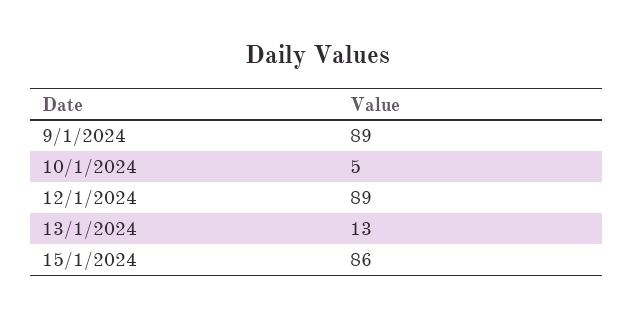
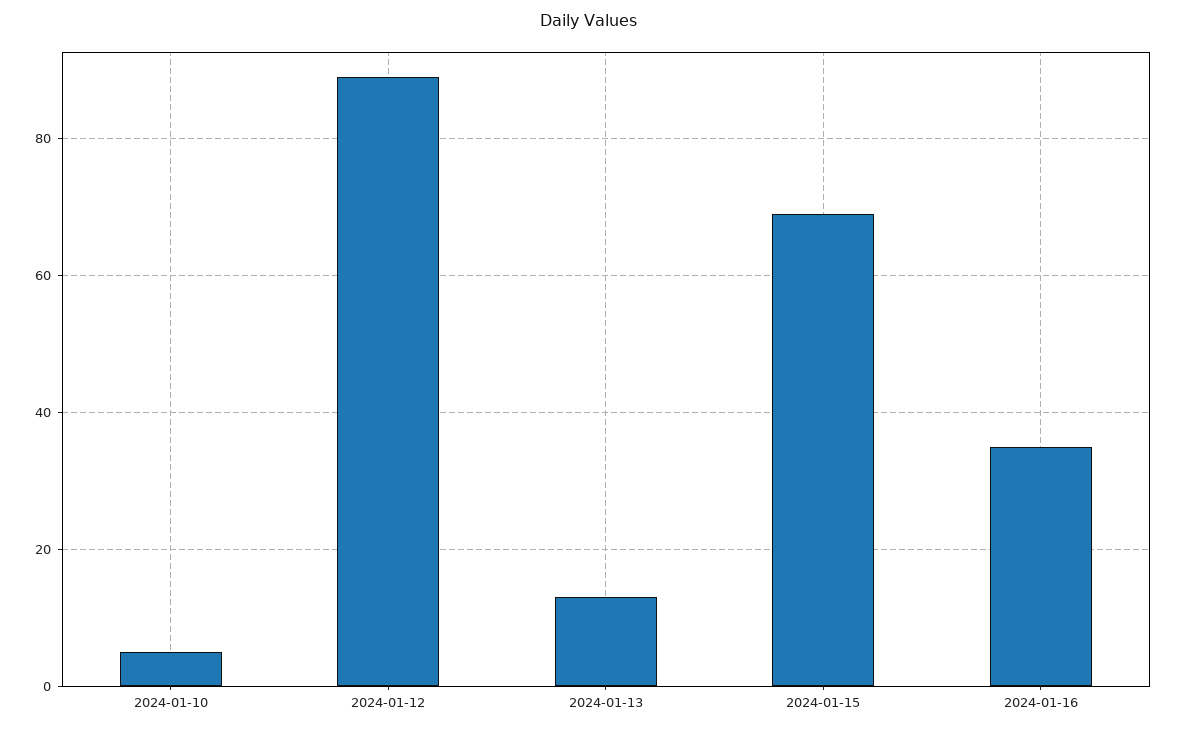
9/1/2024: 89 -> none
15/1/2024: 86 -> 70
2024-01-16: none -> 35

